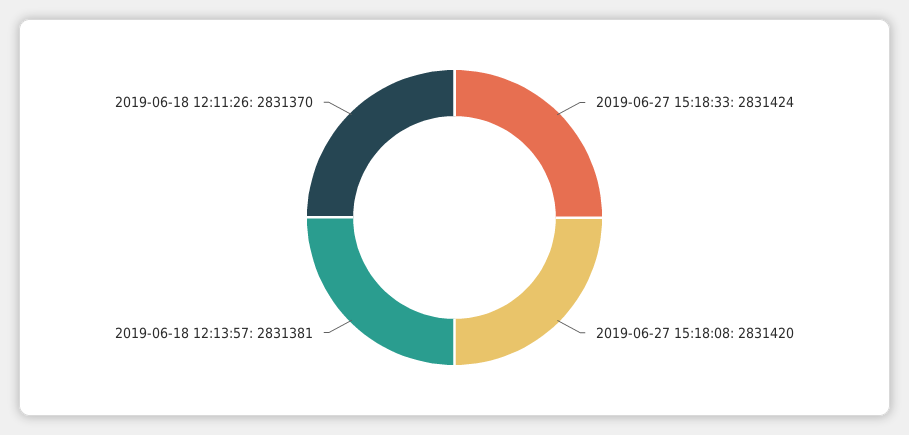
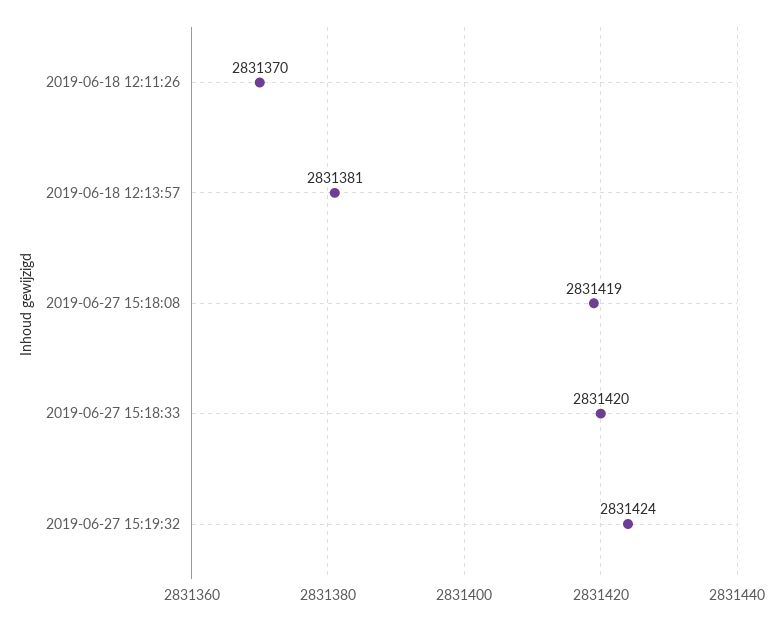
2019-06-27 15:18:33: 2831424 -> 2831420
2019-06-27 15:18:08: 2831420 -> 2831419
2019-06-27 15:19:32: none -> 2831424

